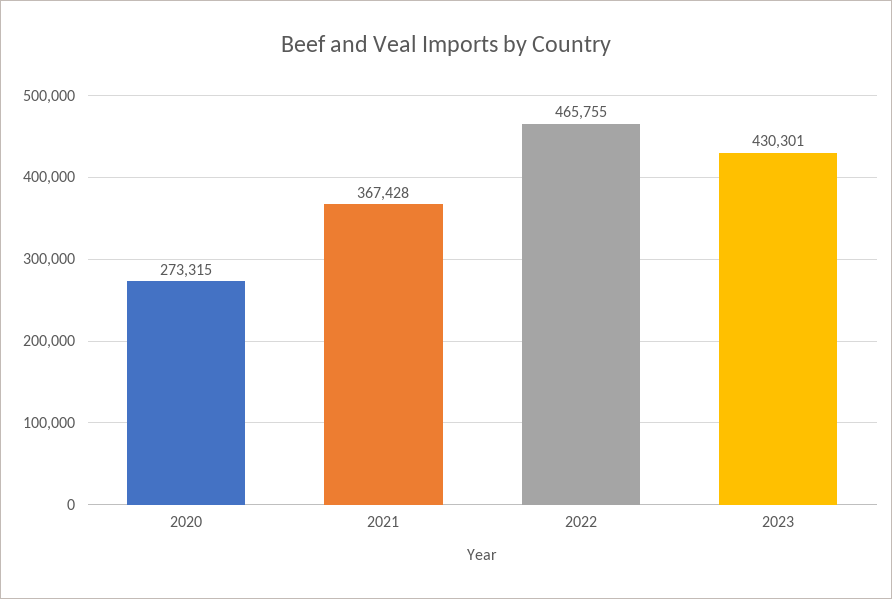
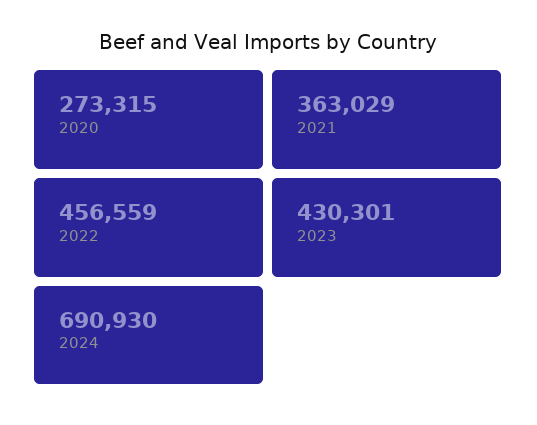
2021: 367428 -> 363029
2022: 465755 -> 456559
2024: none -> 690930

